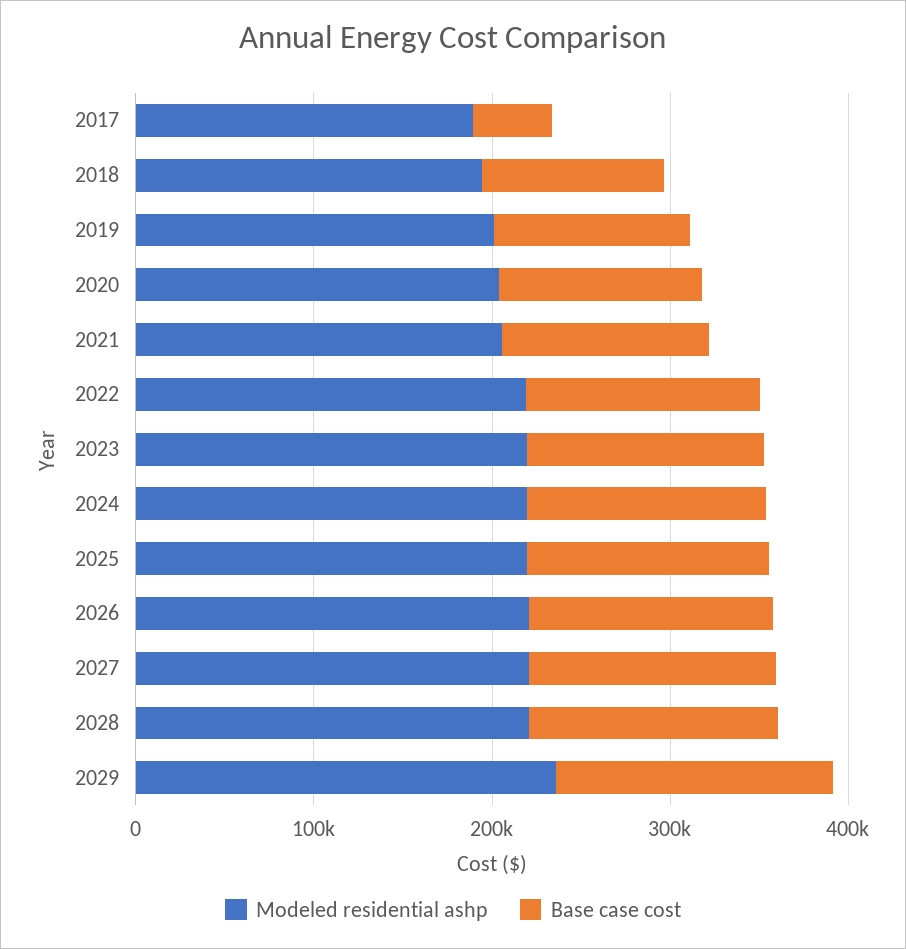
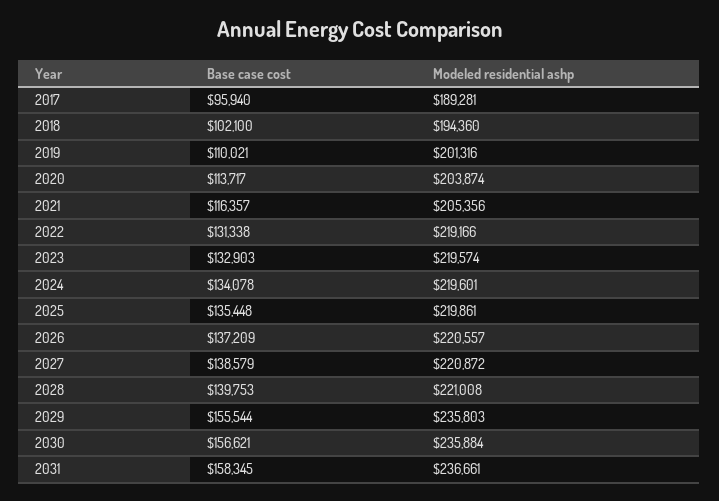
Base case cost, 2017: 40000 -> 95940
Base case cost, 2030: none -> 156621
Modeled residential ashp, 2030: none -> 235884
Base case cost, 2031: none -> 158345
Modeled residential ashp, 2031: none -> 236661

